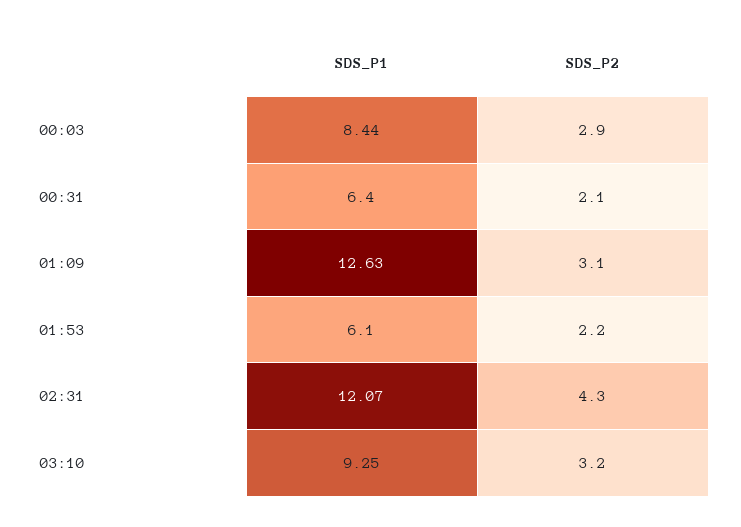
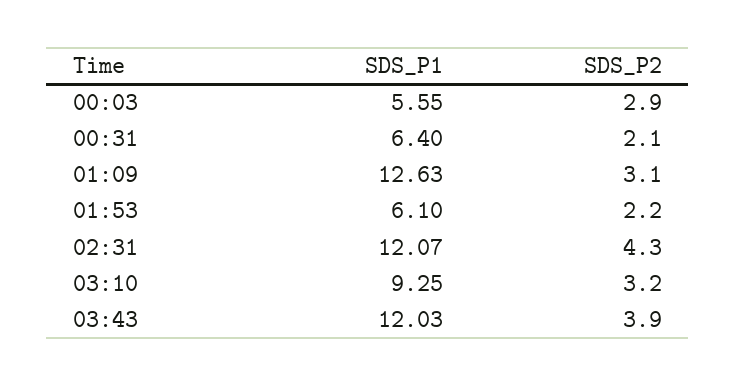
SDS_P1, 00:03: 8.44 -> 5.55
SDS_P1, 03:43: none -> 12.03
SDS_P2, 03:43: none -> 3.9

